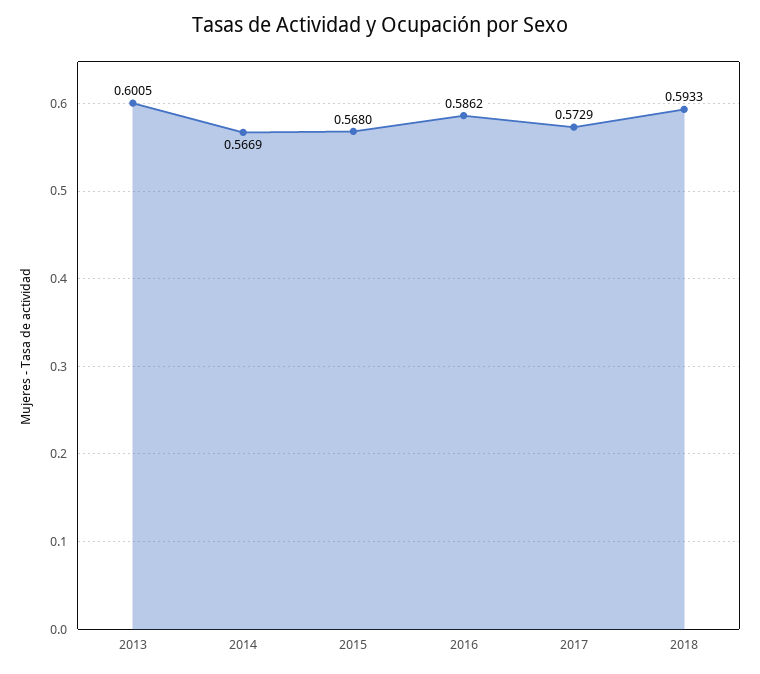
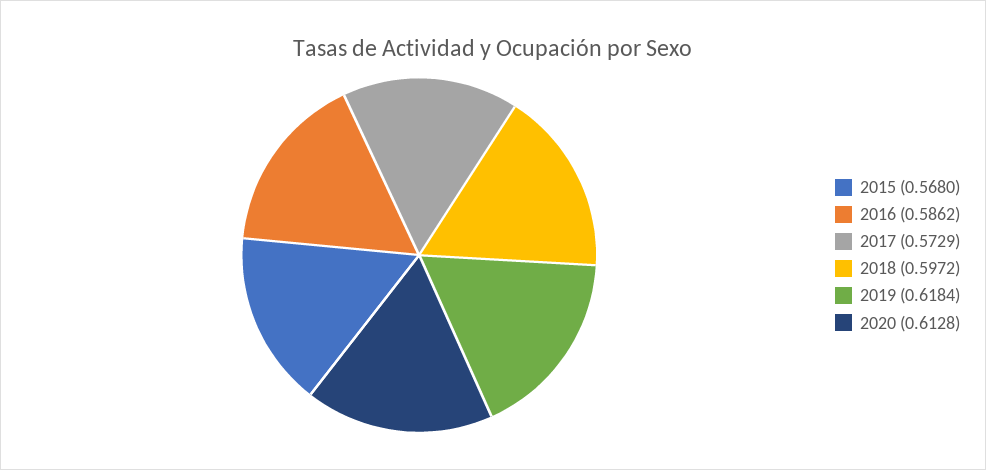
2013: 0.6005 -> none
2014: 0.5669 -> none
2018: 0.5933 -> 0.5972
2019: none -> 0.6184
2020: none -> 0.6128

